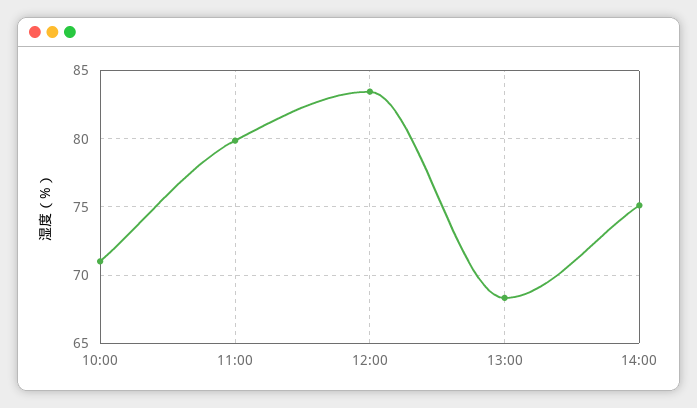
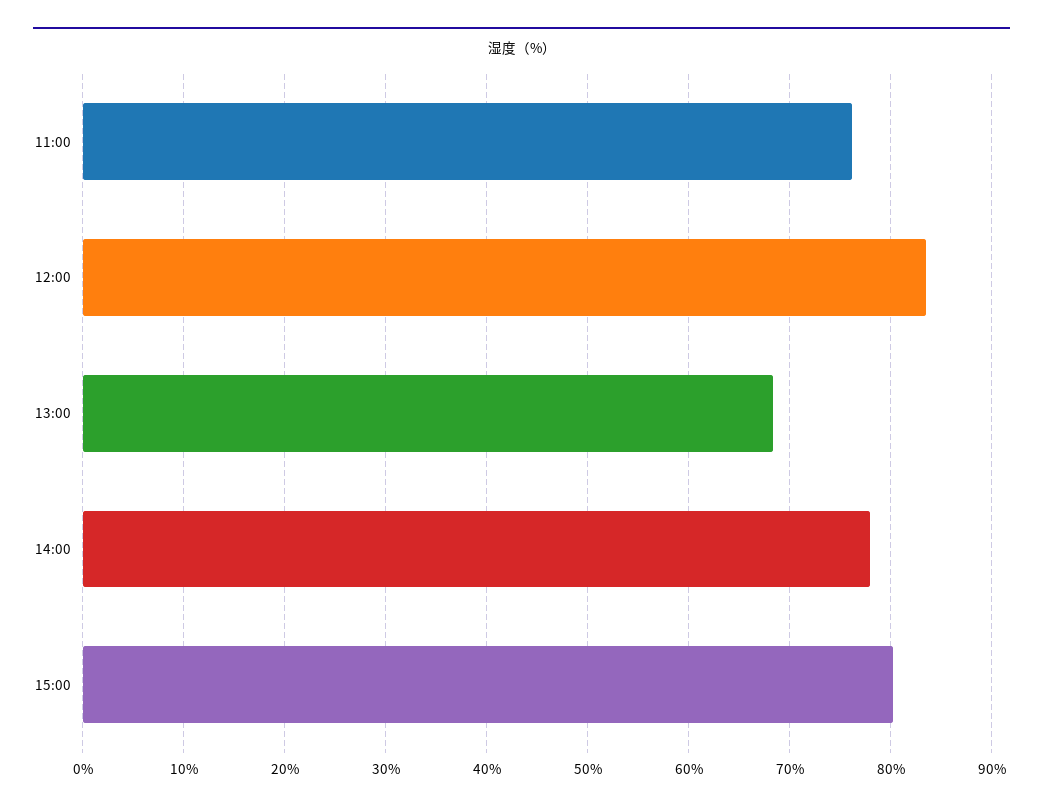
10:00: 71 -> none
11:00: 80 -> 76
14:00: 75 -> 78
15:00: none -> 80

